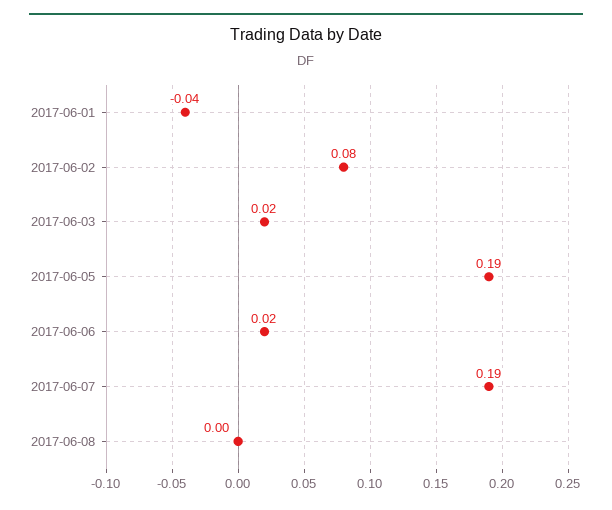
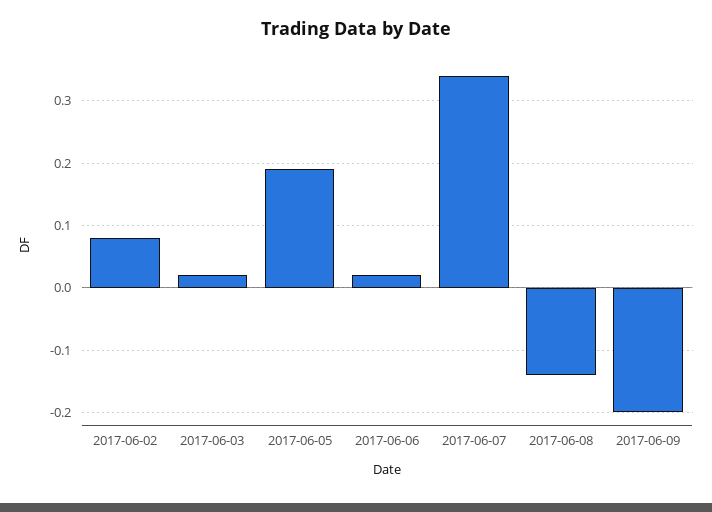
2017-06-01: -0.04 -> none
2017-06-07: 0.19 -> 0.34
2017-06-08: 0 -> -0.14
2017-06-09: none -> -0.2

